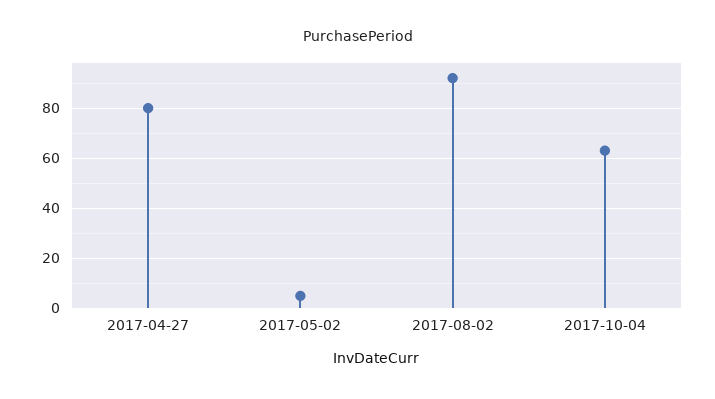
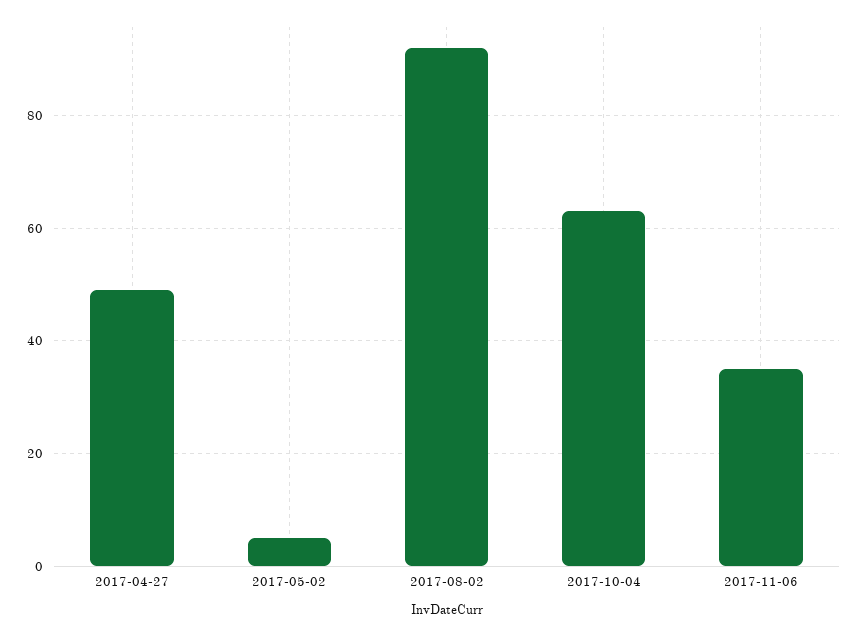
2017-04-27: 80 -> 50
2017-11-06: none -> 35

